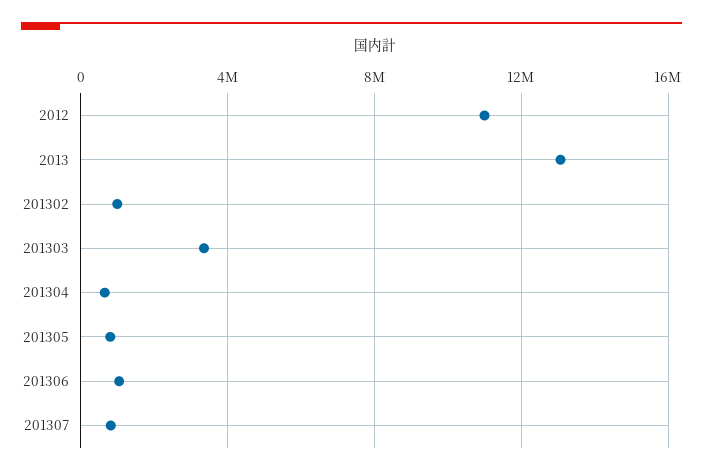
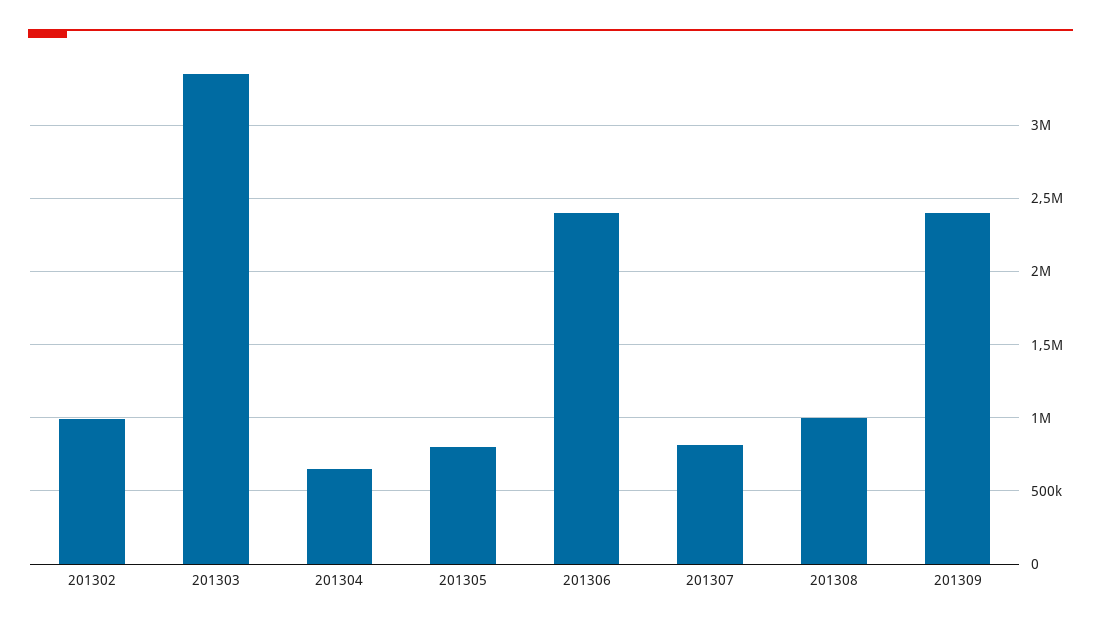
2012: 11000000 -> none
2013: 13000000 -> none
201306: 1000000 -> 2400000
201308: none -> 1000000
201309: none -> 2400000

